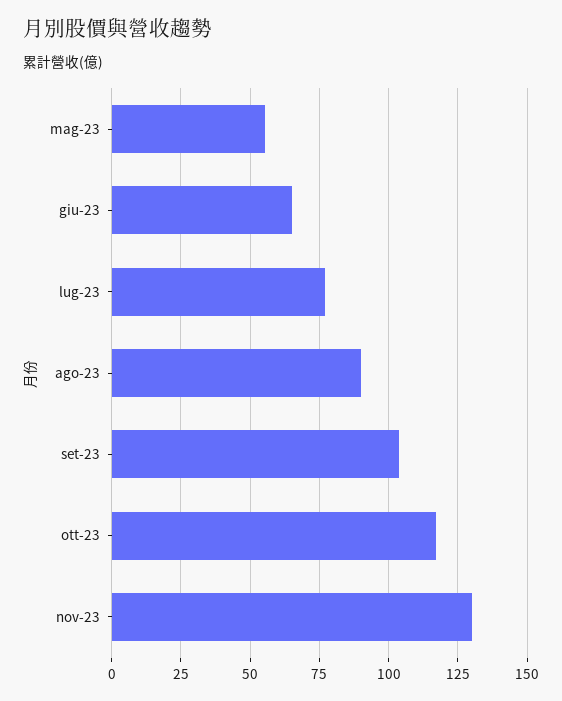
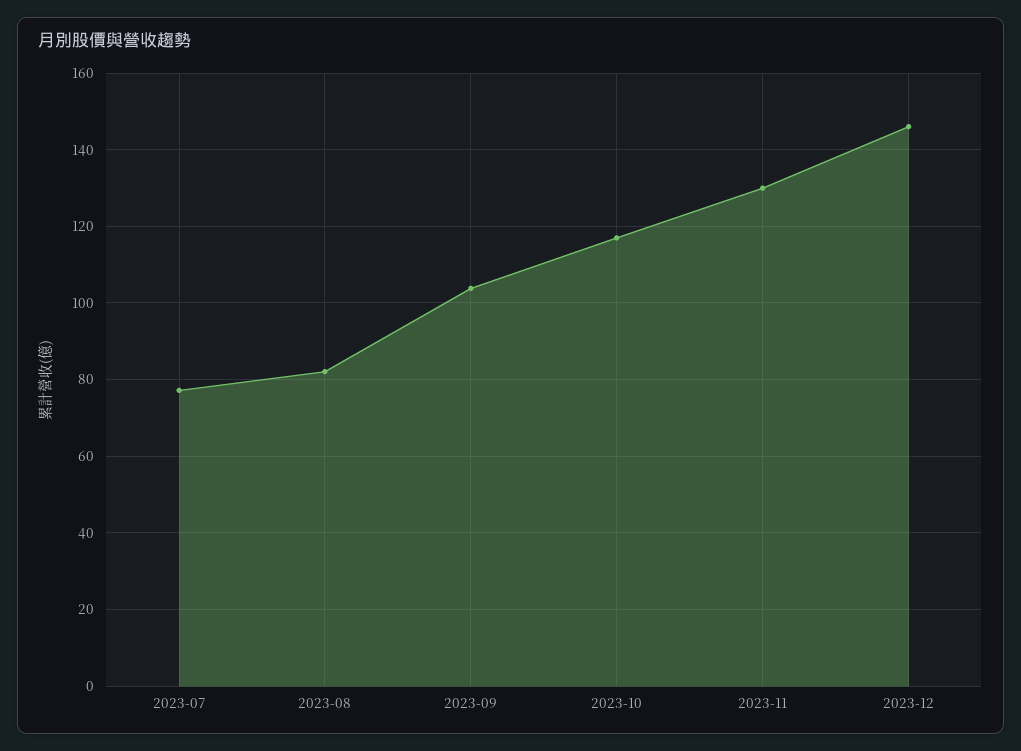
mag-23: 55 -> none
giu-23: 65 -> none
ago-23: 90 -> 82
2023-12: none -> 146

